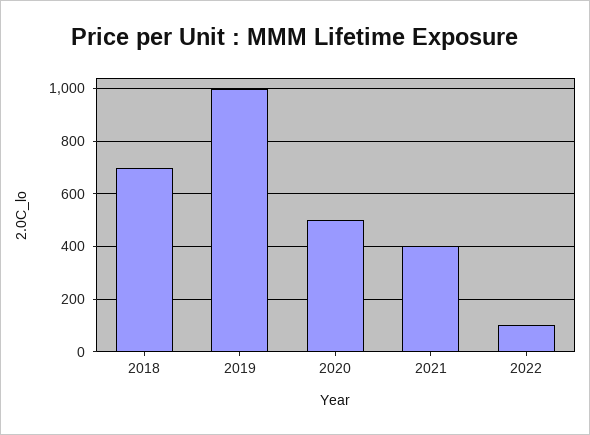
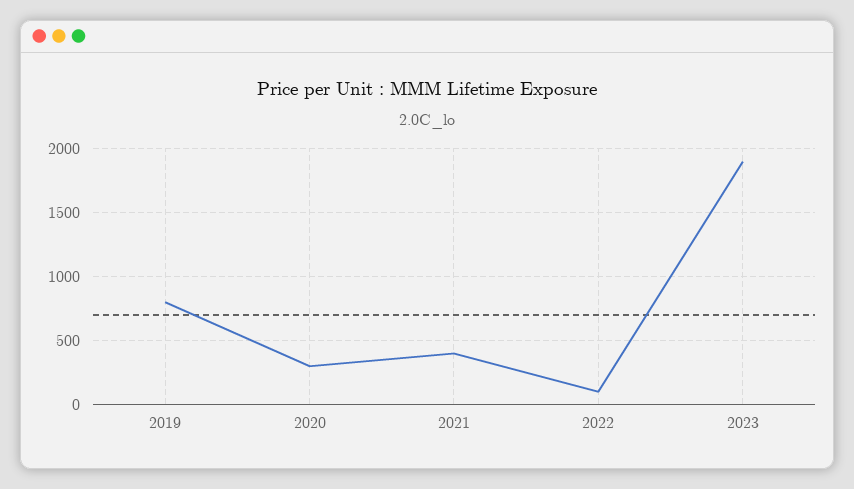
2018: 700 -> none
2019: 1000 -> 800
2020: 500 -> 300
2023: none -> 1900

